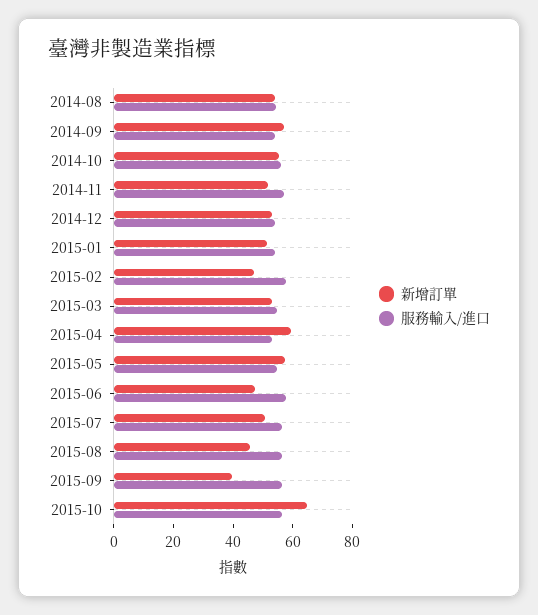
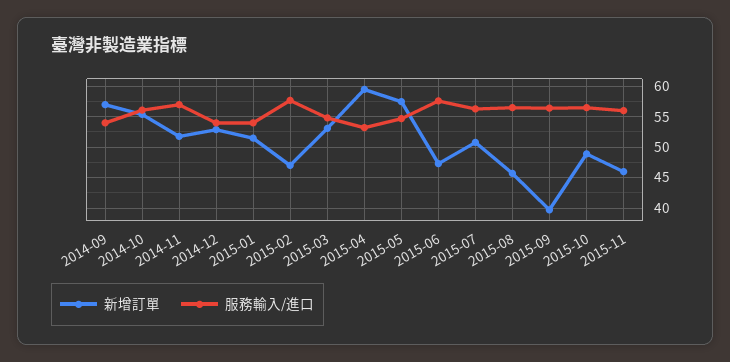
新增訂單, 2014-08: 55 -> none
服務輸入/進口, 2014-08: 55 -> none
新增訂單, 2015-10: 65 -> 49
新增訂單, 2015-11: none -> 46
服務輸入/進口, 2015-11: none -> 56

